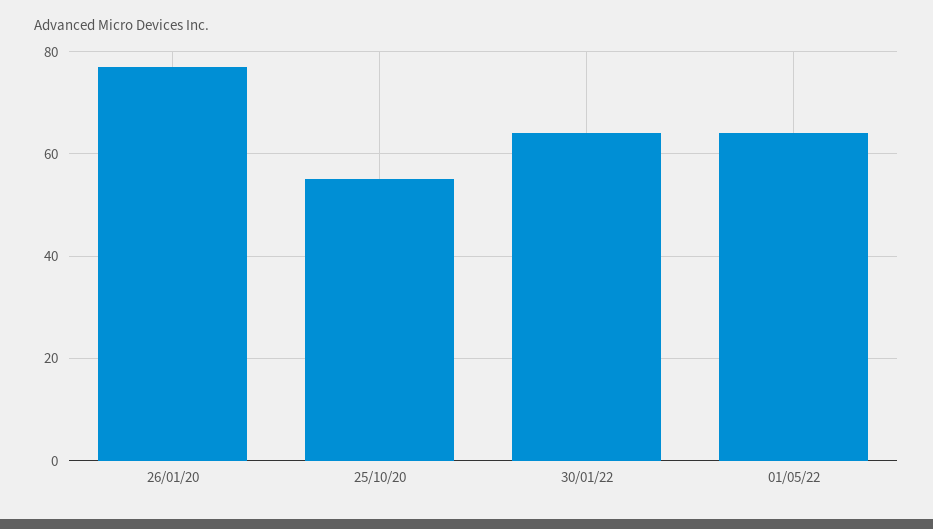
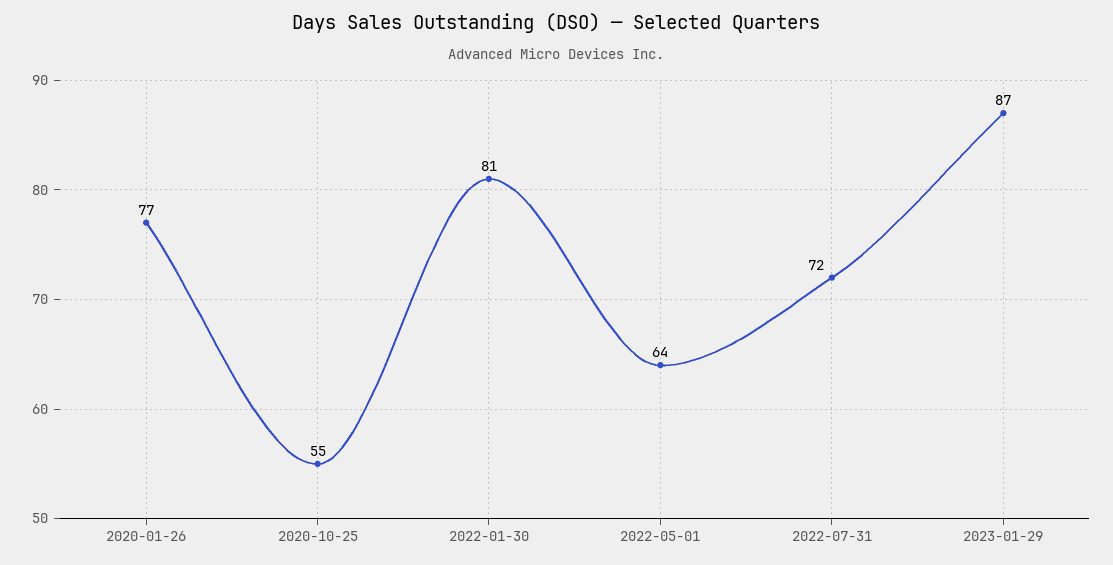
30/01/22: 65 -> 81
2022-07-31: none -> 72
2023-01-29: none -> 87

